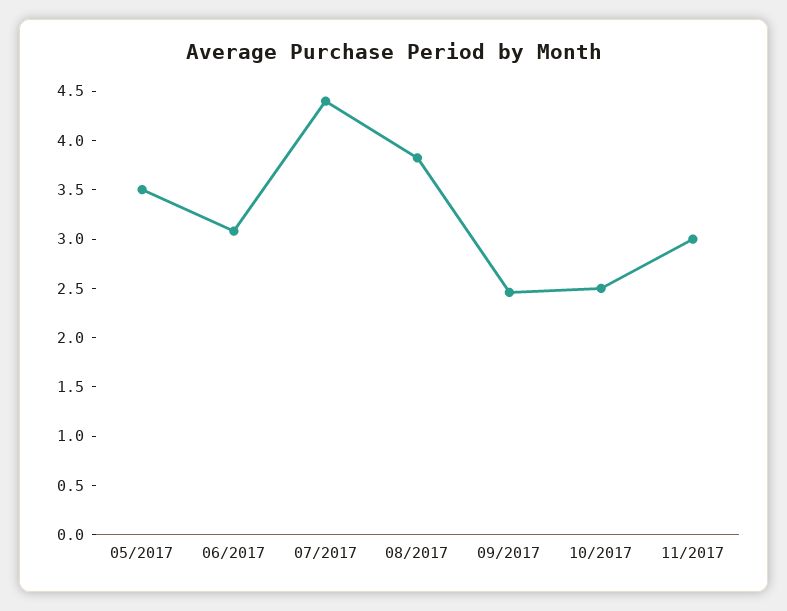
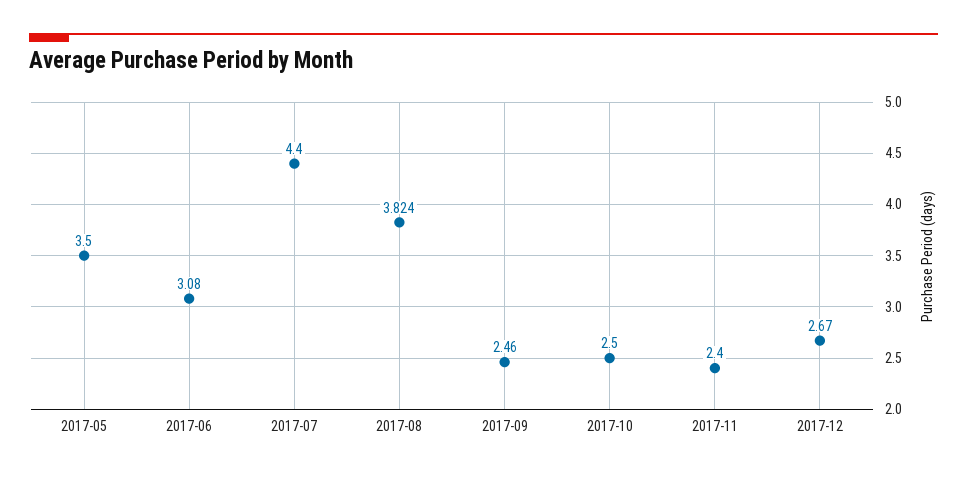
11/2017: 3 -> 2.4
2017-12: none -> 2.67

